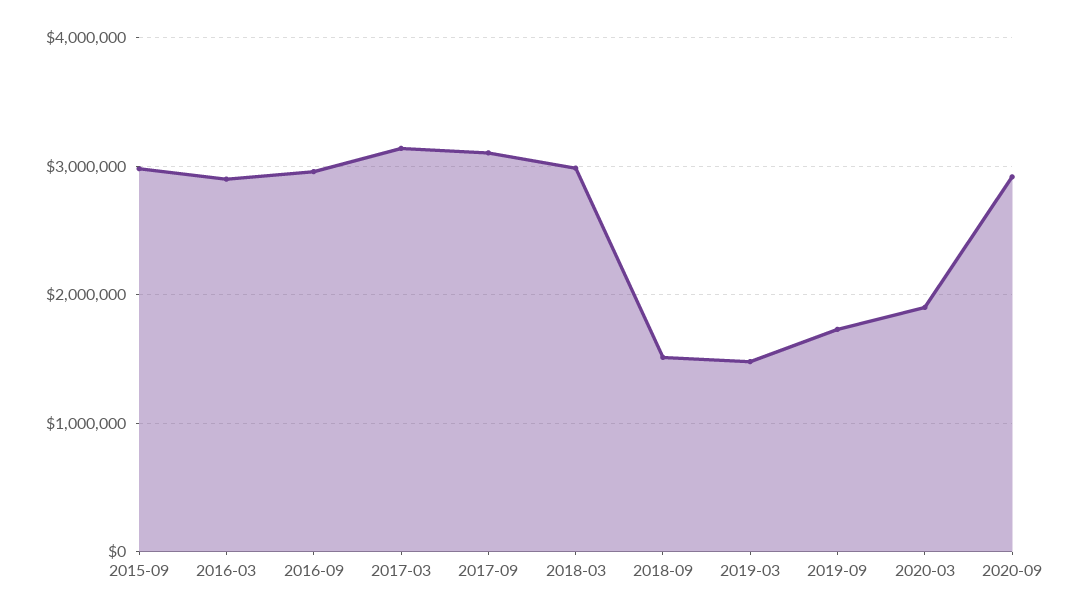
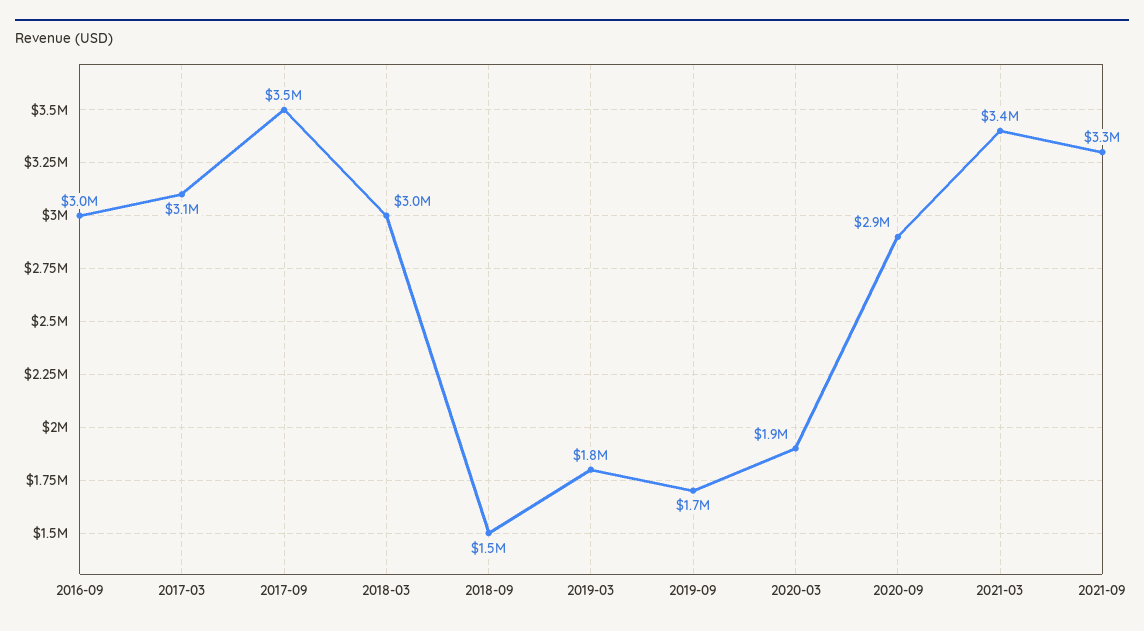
2015-09: 3000000 -> none
2016-03: 2900000 -> none
2017-09: 3100000 -> 3500000
2019-03: 1500000 -> 1800000
2021-03: none -> 3400000
2021-09: none -> 3300000

